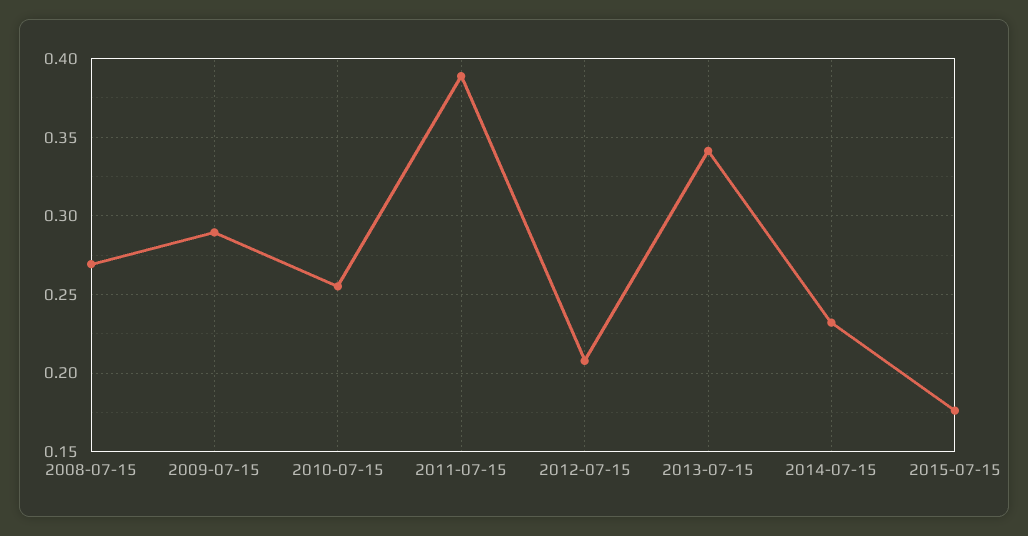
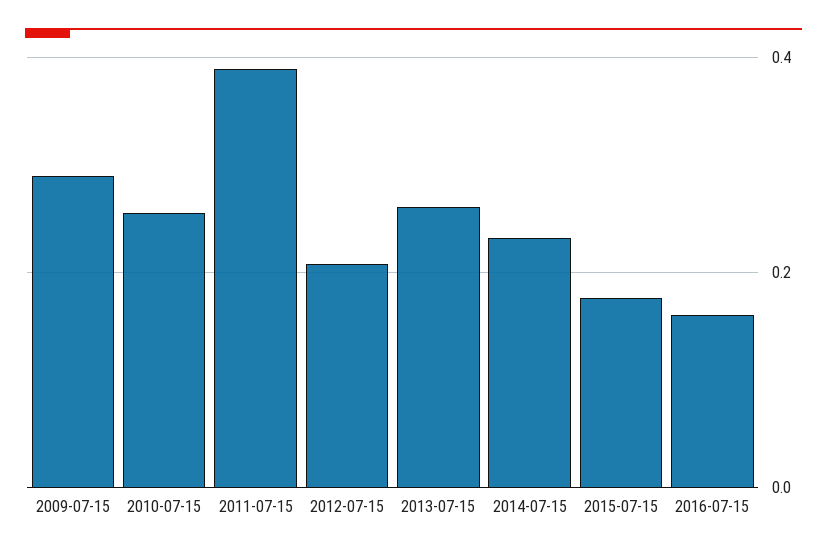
2008-07-15: 0.27 -> none
2013-07-15: 0.34 -> 0.26
2016-07-15: none -> 0.16

